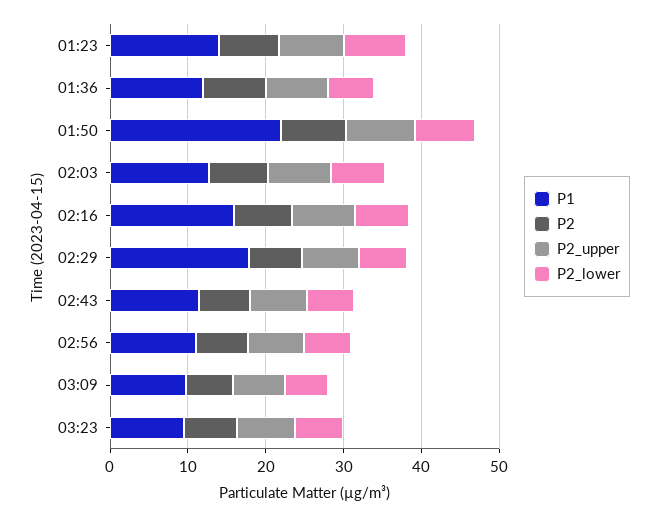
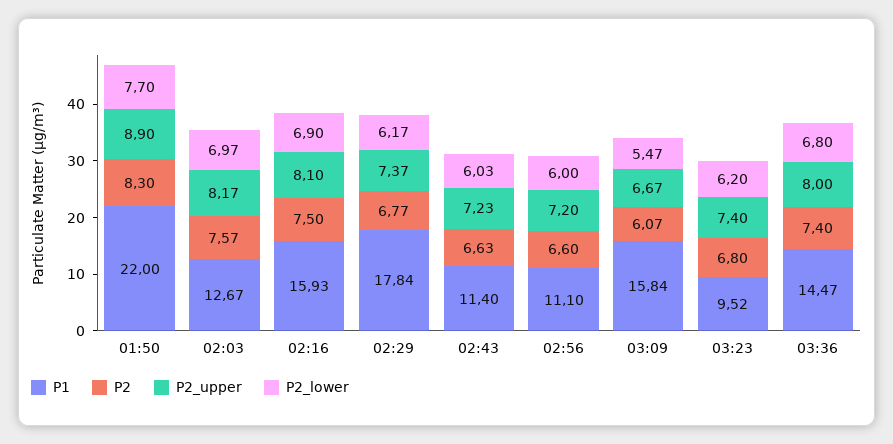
P1, 01:23: 14 -> none
P2, 01:23: 8 -> none
P2_upper, 01:23: 8 -> none
P2_lower, 01:23: 8 -> none
P1, 01:36: 12 -> none
P2, 01:36: 8 -> none
P2_upper, 01:36: 8 -> none
P2_lower, 01:36: 6 -> none
P1, 03:09: 10 -> 15.84
P1, 03:36: none -> 14.47
P2, 03:36: none -> 7.4
P2_upper, 03:36: none -> 8
P2_lower, 03:36: none -> 6.8

